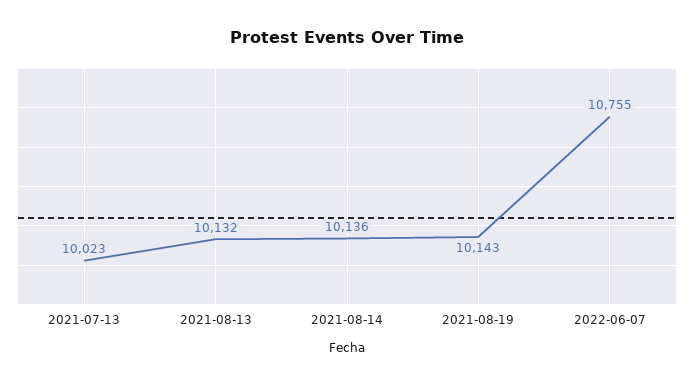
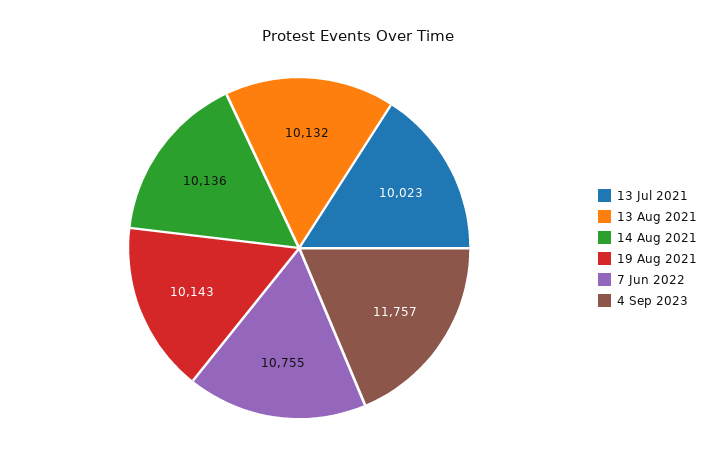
4 Sep 2023: none -> 11757

